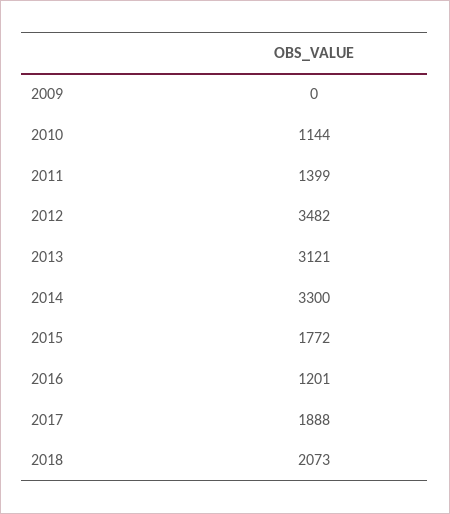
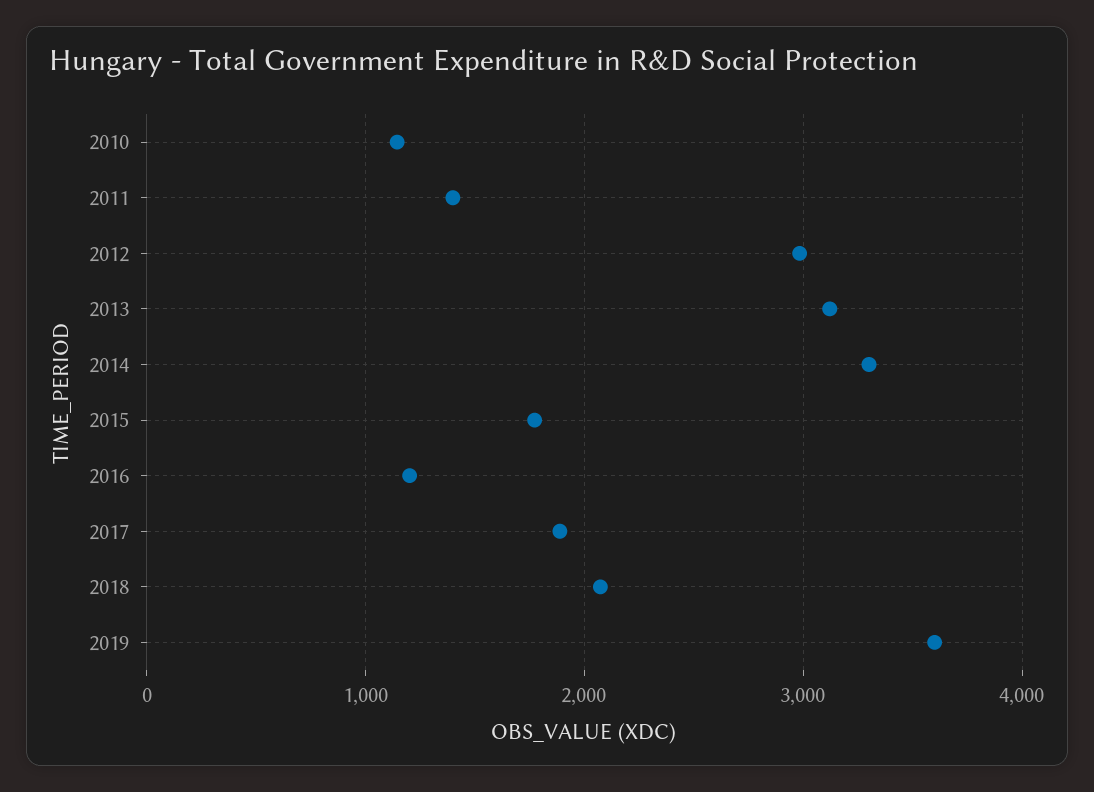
2009: 0 -> none
2012: 3482 -> 3000
2019: none -> 3600

